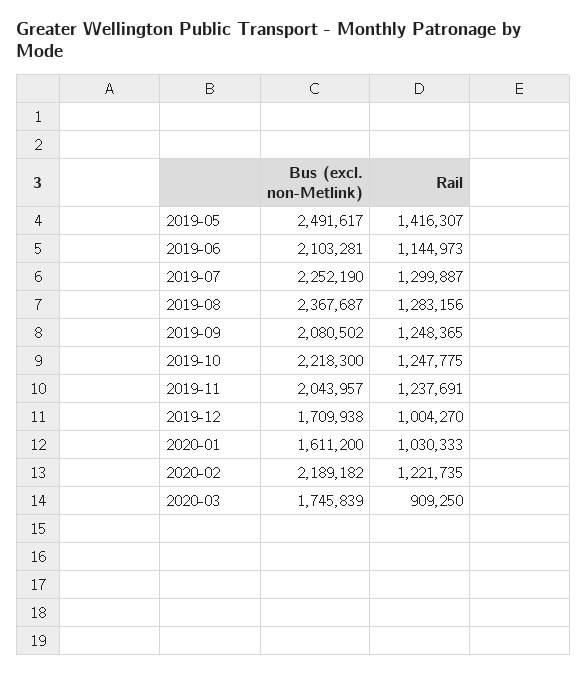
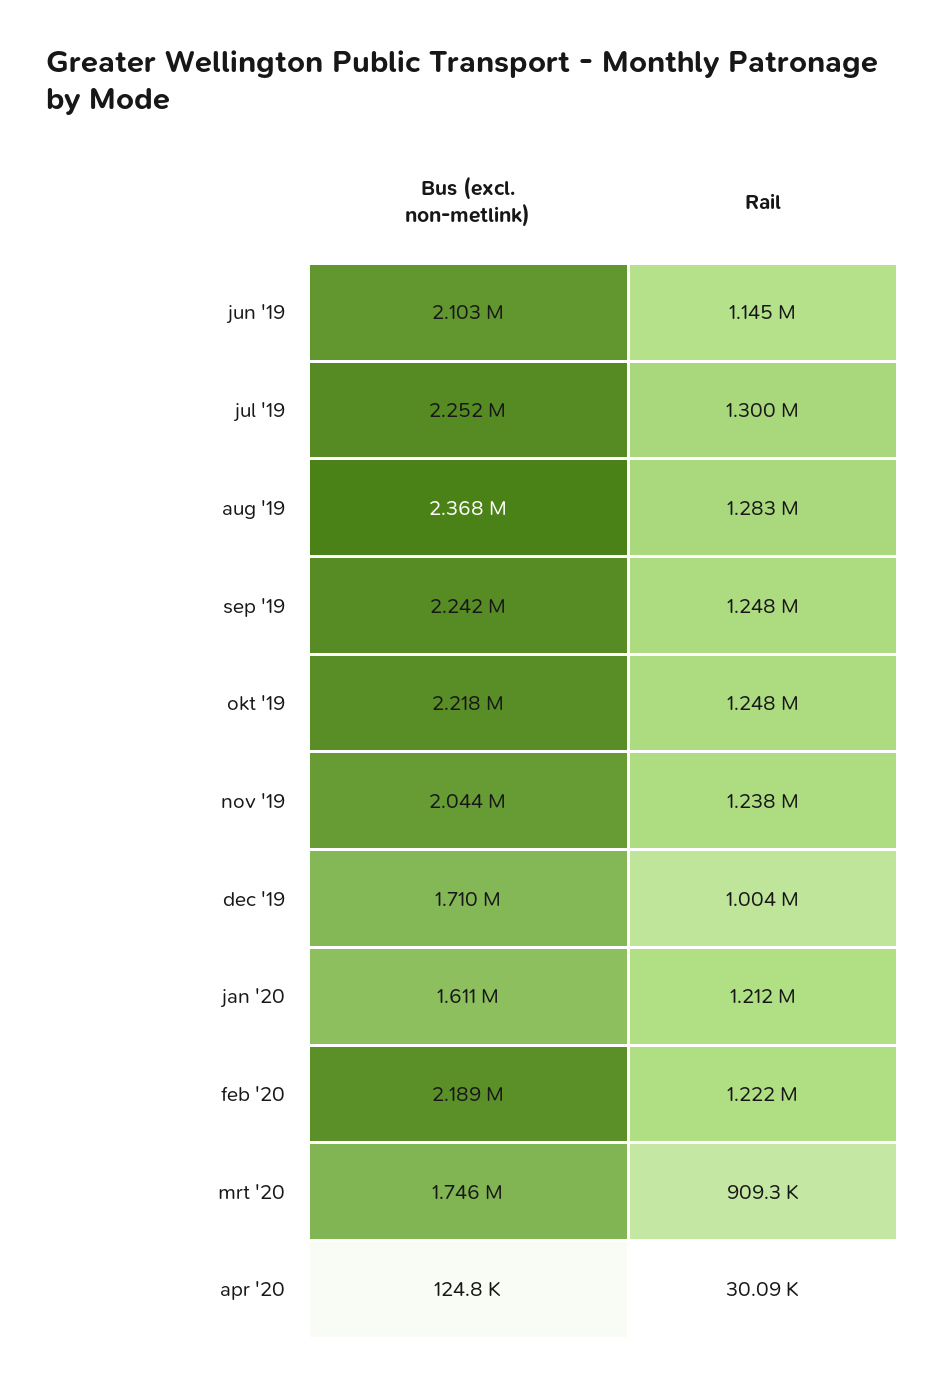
Bus (excl. non-Metlink), 2019-05: 2491617 -> none
Rail, 2019-05: 1416307 -> none
Bus (excl. non-Metlink), 2019-09: 2080502 -> 2242000
Rail, 2020-01: 1030333 -> 1212000
Bus (excl. non-Metlink), apr '20: none -> 124800
Rail, apr '20: none -> 30090

